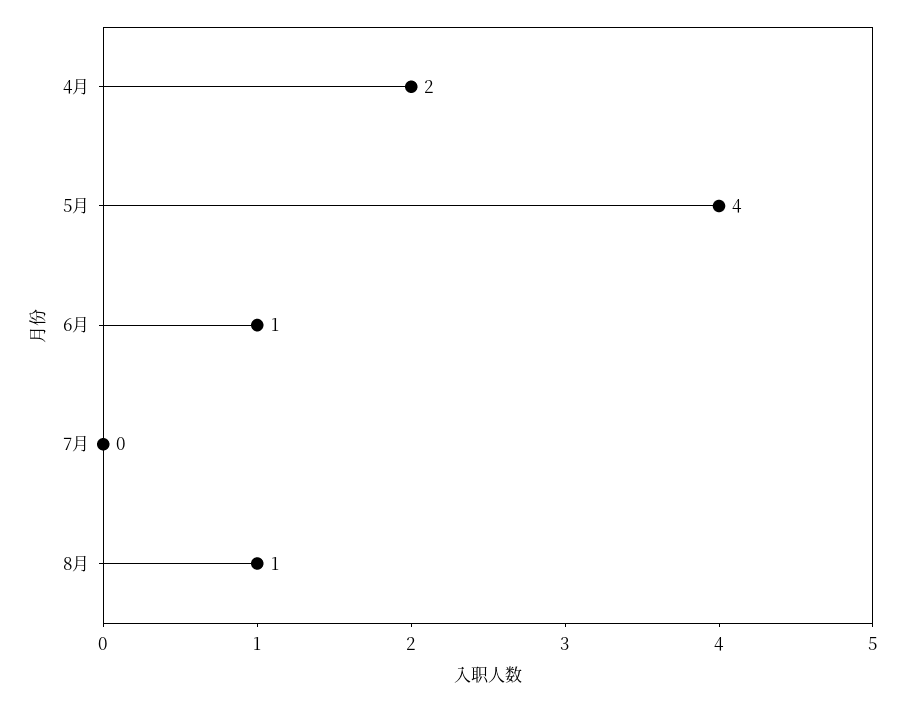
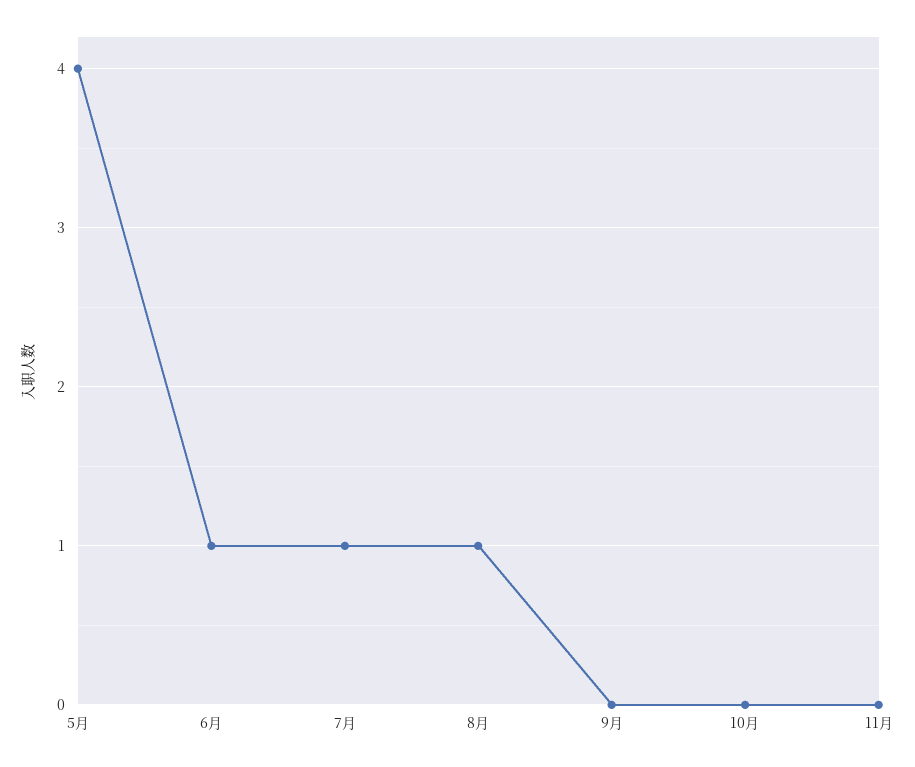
4月: 2 -> none
7月: 0 -> 1
9月: none -> 0
10月: none -> 0
11月: none -> 0

